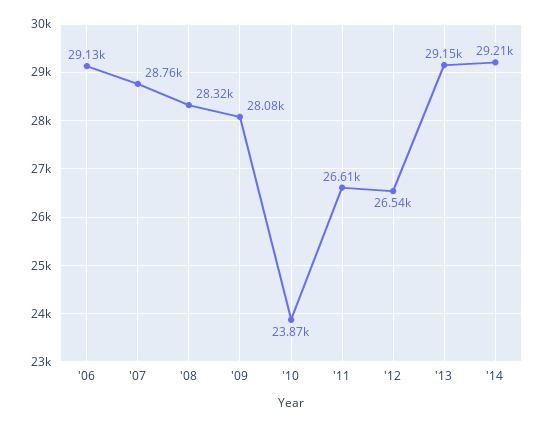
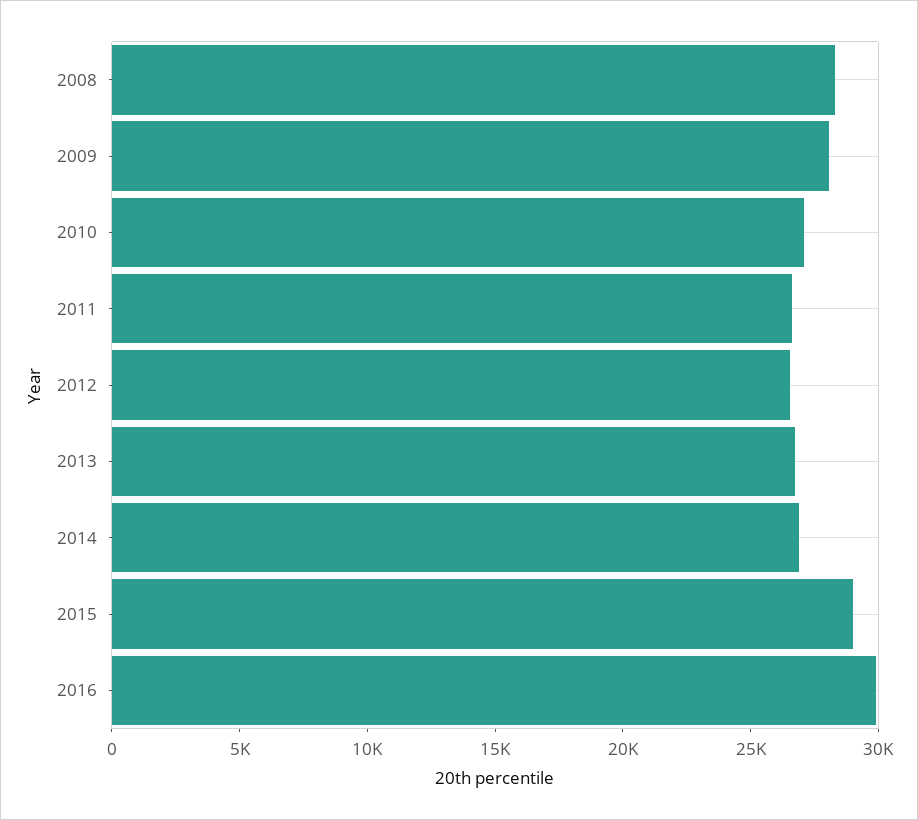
'06: 29130 -> none
'07: 28760 -> none
'10: 23870 -> 27000
'13: 29150 -> 27000
'14: 29210 -> 27000
2015: none -> 29000
2016: none -> 30000

